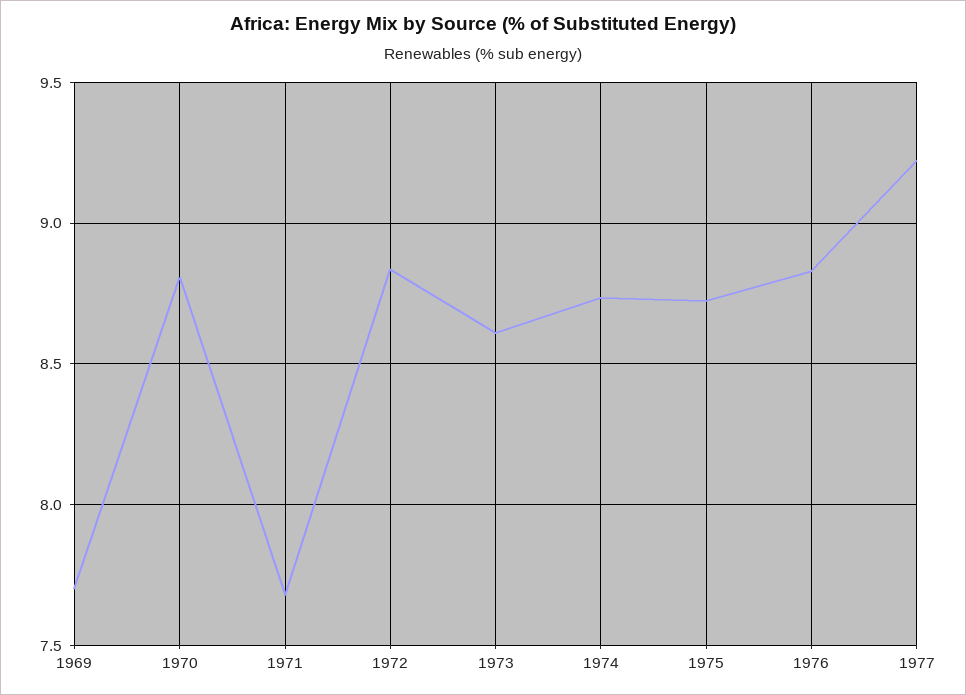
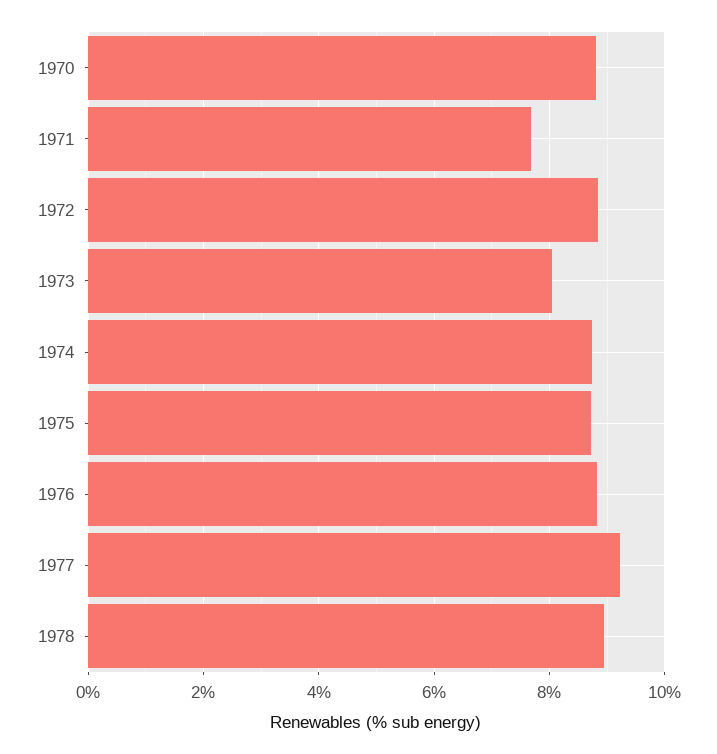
1969: 7.7 -> none
1973: 8.6 -> 8
1978: none -> 9

